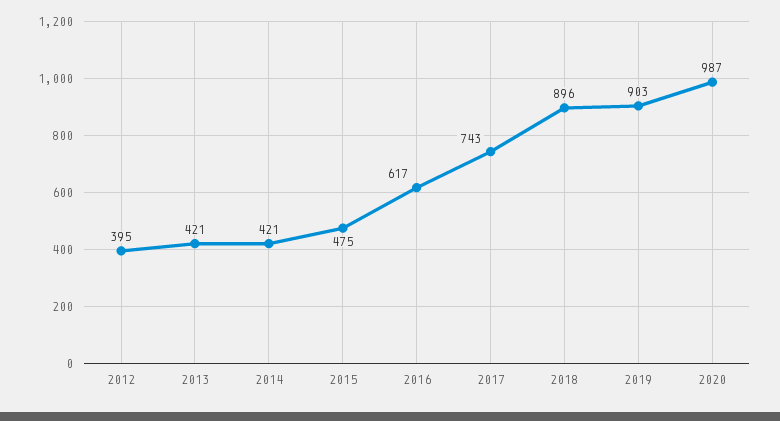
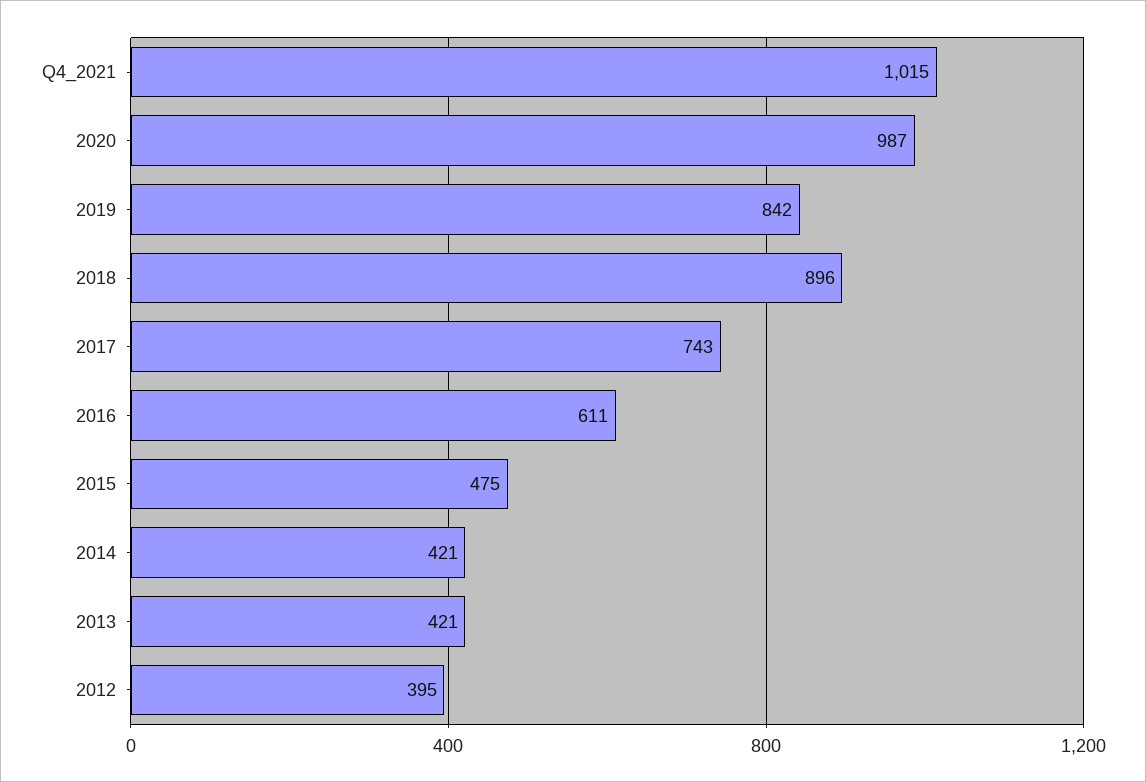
2016: 617 -> 611
2019: 903 -> 842
Q4_2021: none -> 1015

